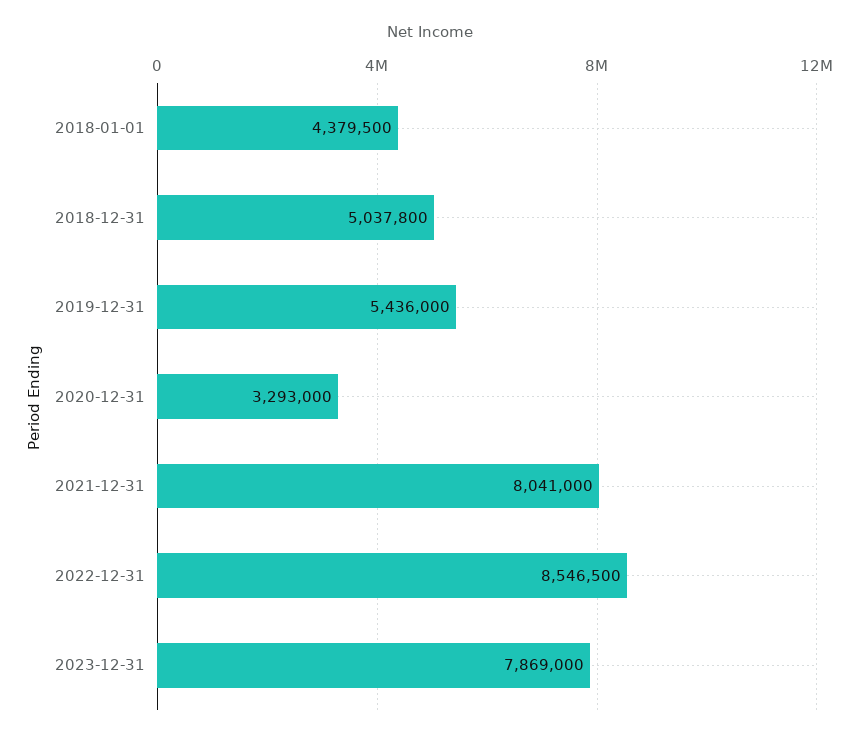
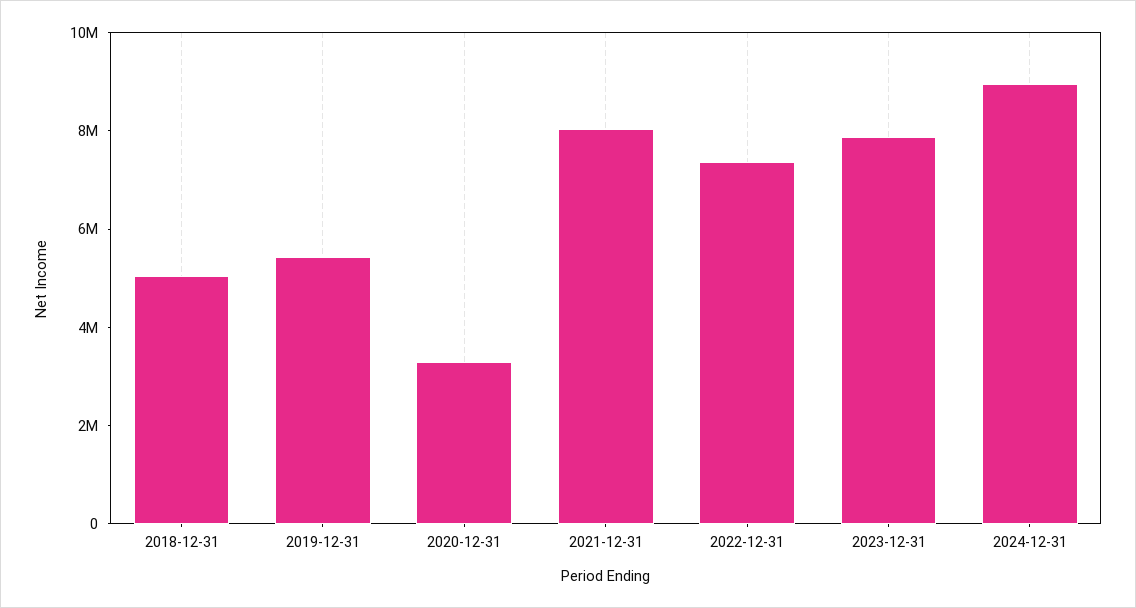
2018-01-01: 4379500 -> none
2022-12-31: 8546500 -> 7500000
2024-12-31: none -> 9000000

